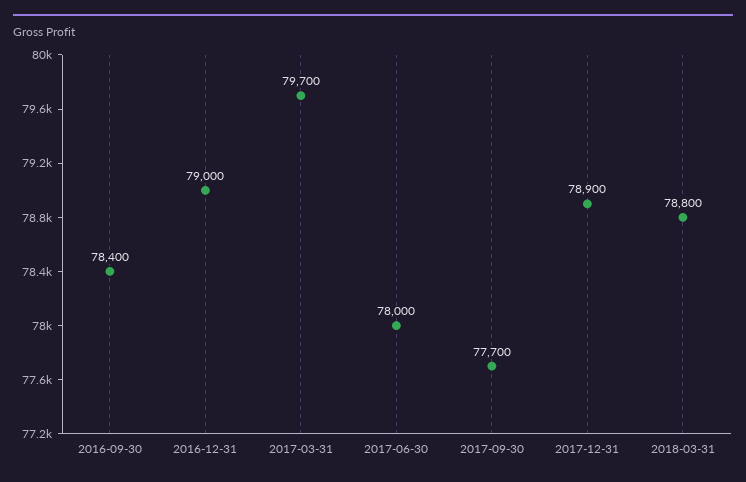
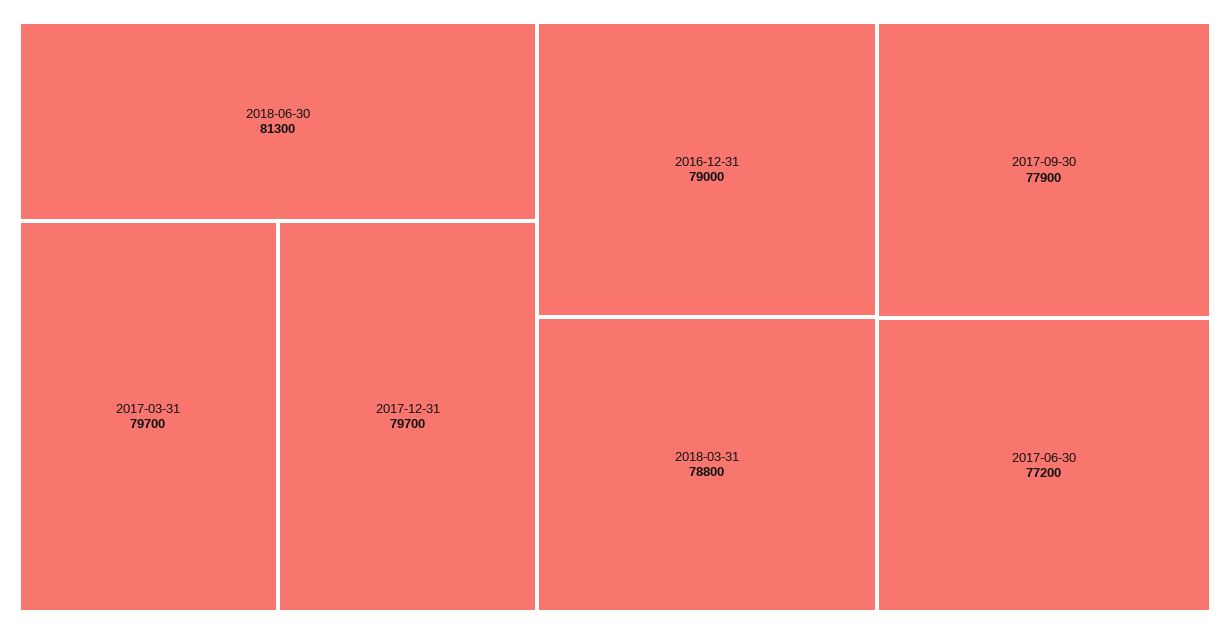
2016-09-30: 78400 -> none
2017-06-30: 78000 -> 77200
2017-09-30: 77700 -> 77900
2017-12-31: 78900 -> 79700
2018-06-30: none -> 81300

